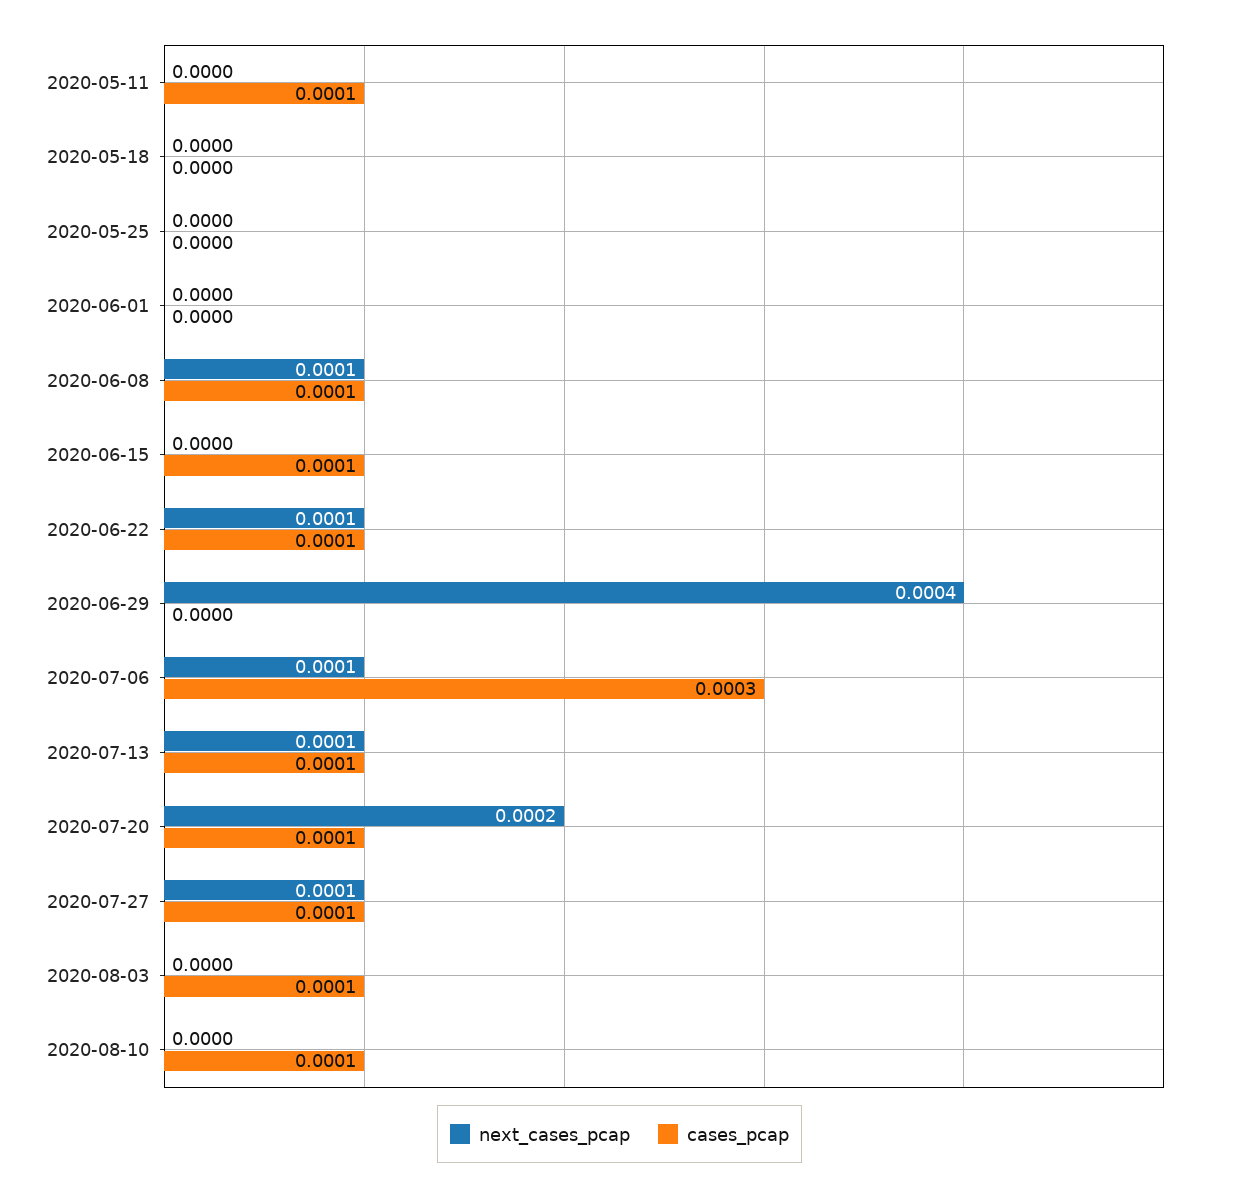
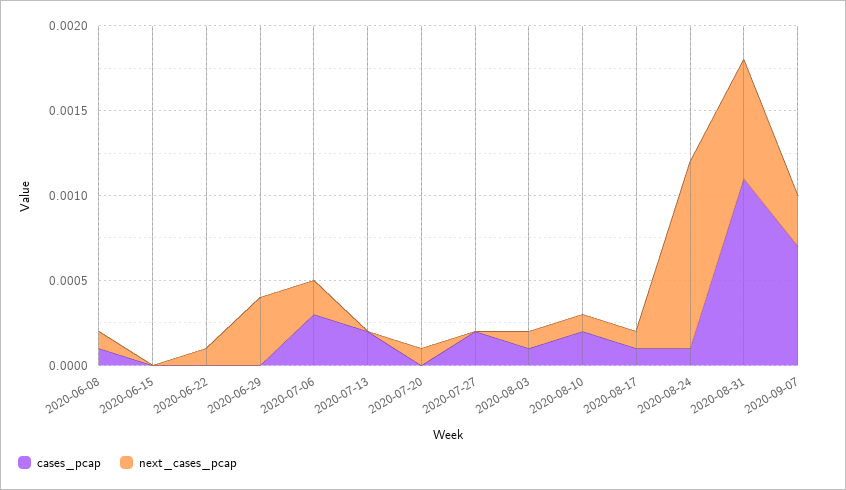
next_cases_pcap, 2020-05-11: 0 -> none
cases_pcap, 2020-05-11: 0.0001 -> none
next_cases_pcap, 2020-05-18: 0 -> none
cases_pcap, 2020-05-18: 0 -> none
next_cases_pcap, 2020-05-25: 0 -> none
cases_pcap, 2020-05-25: 0 -> none
next_cases_pcap, 2020-06-01: 0 -> none
cases_pcap, 2020-06-01: 0 -> none
cases_pcap, 2020-06-15: 0.0001 -> 0
cases_pcap, 2020-06-22: 0.0001 -> 0
next_cases_pcap, 2020-07-06: 0.0001 -> 0.0002
next_cases_pcap, 2020-07-13: 0.0001 -> 0
cases_pcap, 2020-07-13: 0.0001 -> 0.0002
next_cases_pcap, 2020-07-20: 0.0002 -> 0.0001
cases_pcap, 2020-07-20: 0.0001 -> 0
next_cases_pcap, 2020-07-27: 0.0001 -> 0
cases_pcap, 2020-07-27: 0.0001 -> 0.0002
next_cases_pcap, 2020-08-03: 0 -> 0.0001
next_cases_pcap, 2020-08-10: 0 -> 0.0001
cases_pcap, 2020-08-10: 0.0001 -> 0.0002
cases_pcap, 2020-08-17: none -> 0.0001
next_cases_pcap, 2020-08-17: none -> 0.0001
cases_pcap, 2020-08-24: none -> 0.0001
next_cases_pcap, 2020-08-24: none -> 0.0011
cases_pcap, 2020-08-31: none -> 0.0011
next_cases_pcap, 2020-08-31: none -> 0.0007
cases_pcap, 2020-09-07: none -> 0.0007
next_cases_pcap, 2020-09-07: none -> 0.0003

